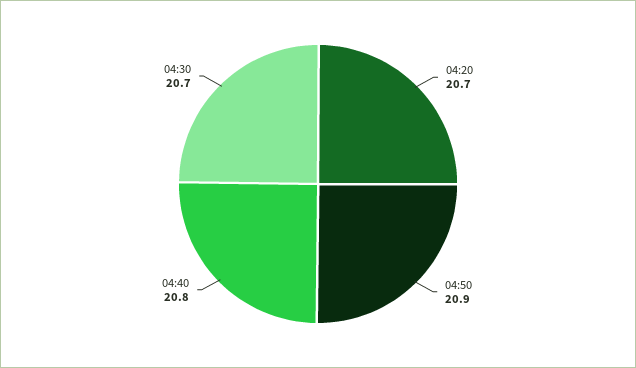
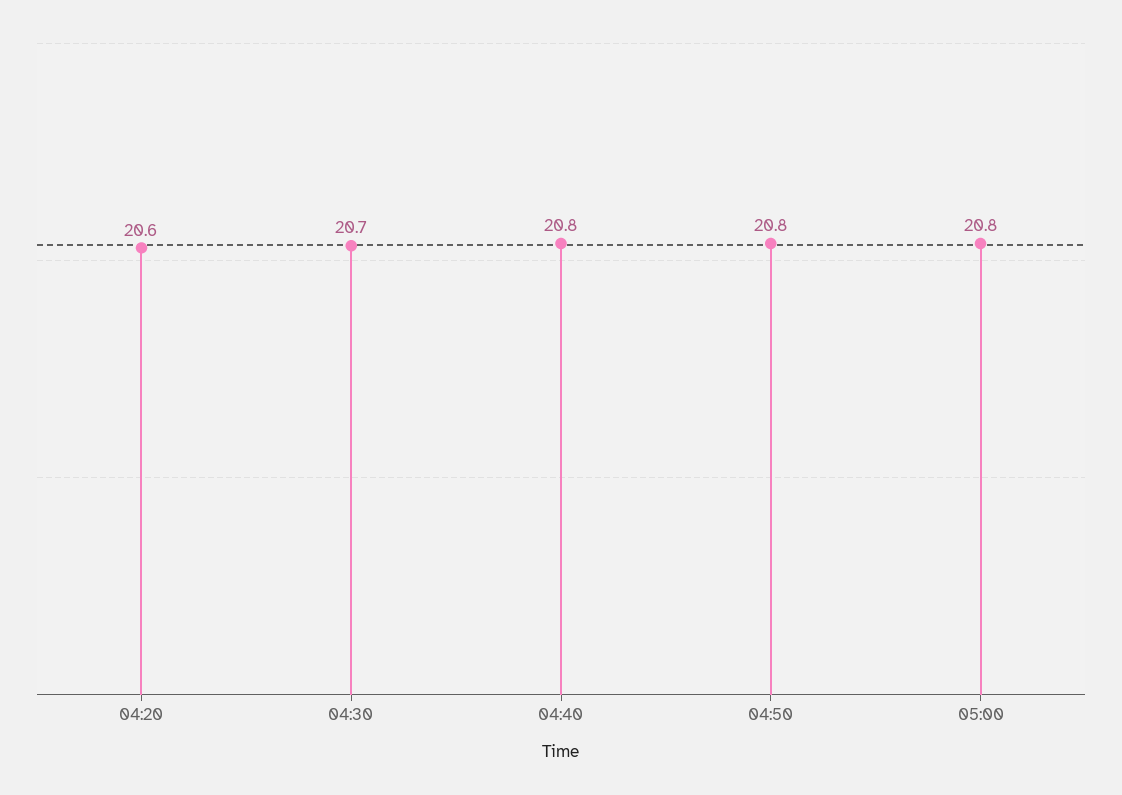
04:20: 20.7 -> 20.6
04:50: 20.9 -> 20.8
05:00: none -> 20.8

